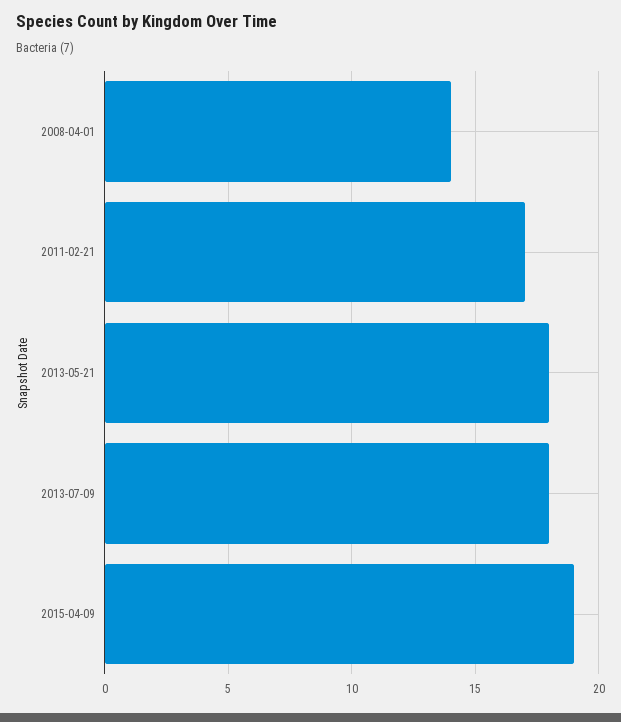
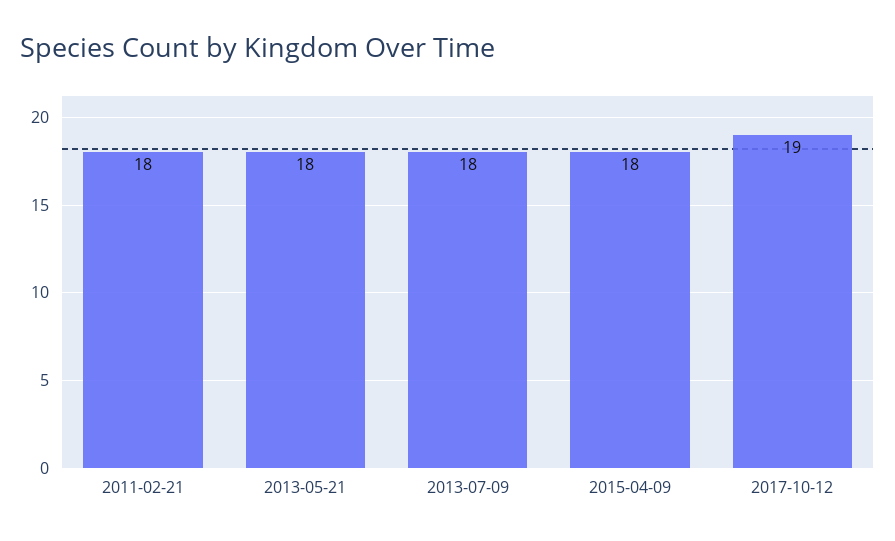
2008-04-01: 14 -> none
2011-02-21: 17 -> 18
2015-04-09: 19 -> 18
2017-10-12: none -> 19

